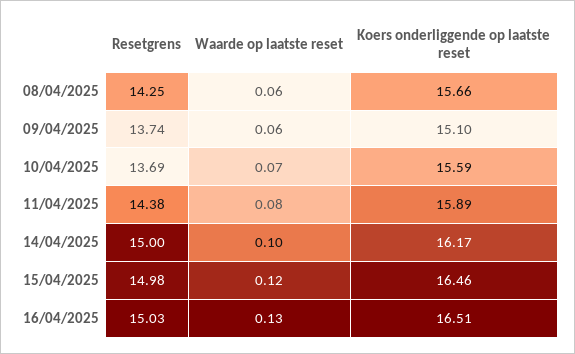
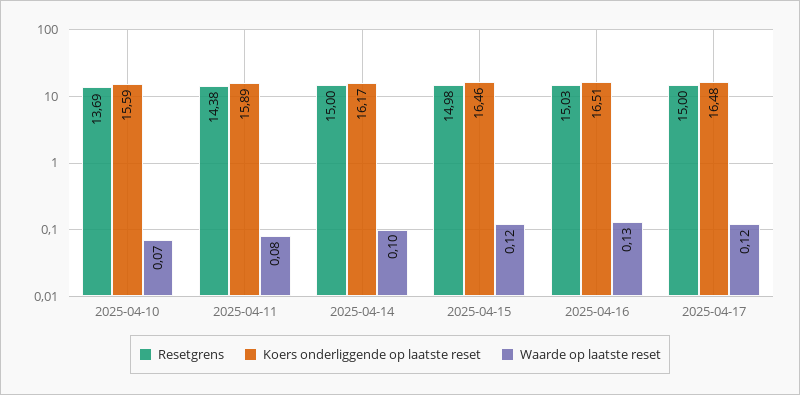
Resetgrens, 08/04/2025: 14.25 -> none
Waarde op laatste reset, 08/04/2025: 0.06 -> none
Koers onderliggende op laatste reset, 08/04/2025: 15.66 -> none
Resetgrens, 09/04/2025: 13.74 -> none
Waarde op laatste reset, 09/04/2025: 0.06 -> none
Koers onderliggende op laatste reset, 09/04/2025: 15.1 -> none
Resetgrens, 2025-04-17: none -> 15
Koers onderliggende op laatste reset, 2025-04-17: none -> 16.48
Waarde op laatste reset, 2025-04-17: none -> 0.12

